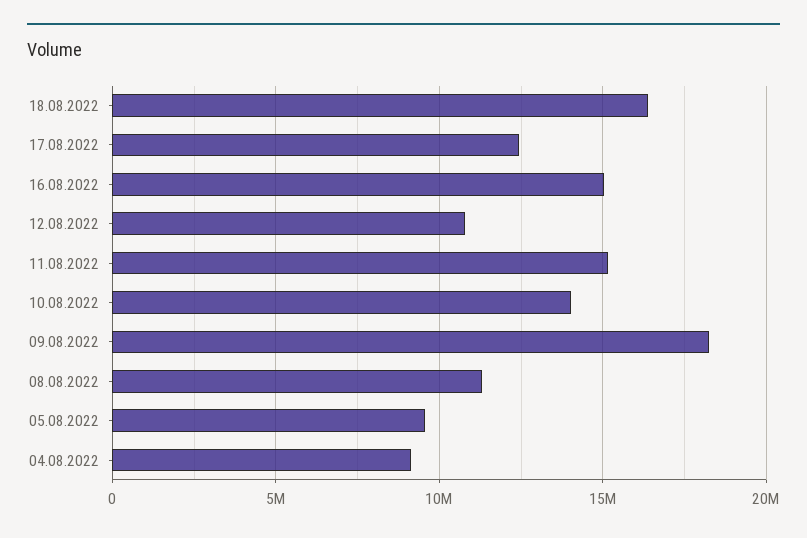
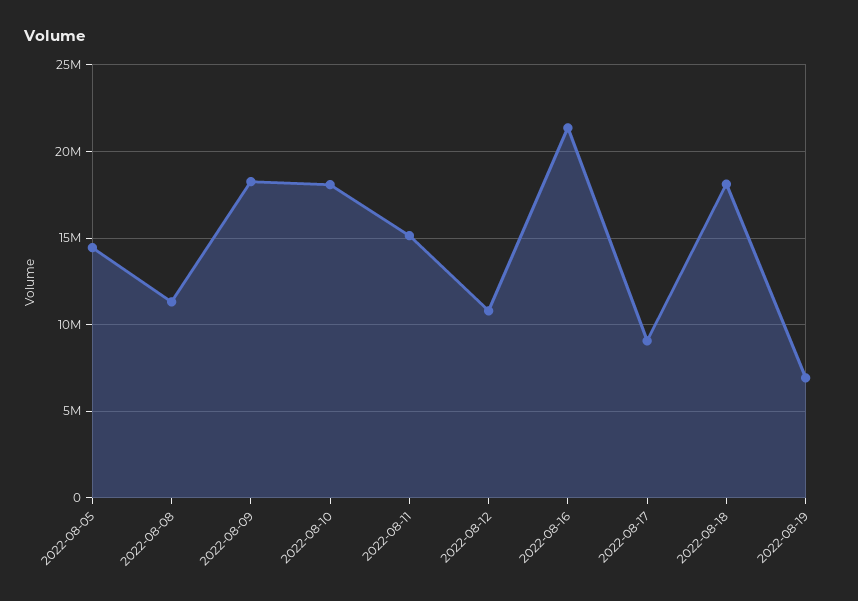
18.08.2022: 16500000 -> 18000000
17.08.2022: 12500000 -> 9000000
16.08.2022: 15000000 -> 21500000
10.08.2022: 14000000 -> 18000000
05.08.2022: 9500000 -> 14500000
04.08.2022: 9000000 -> none
2022-08-19: none -> 7000000

